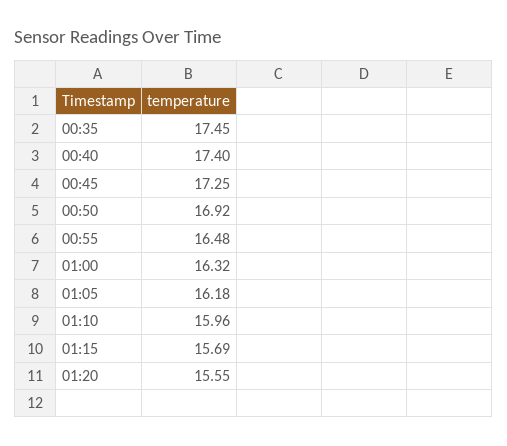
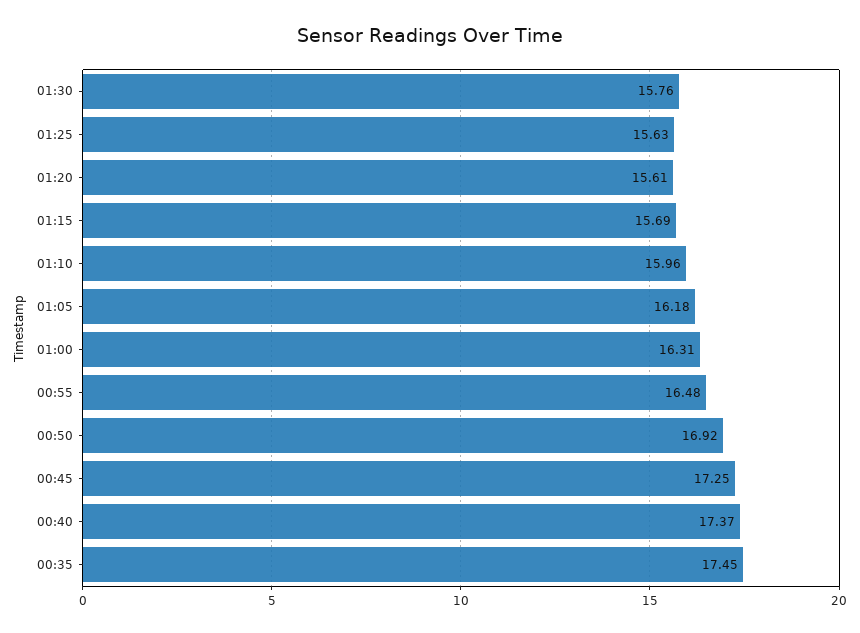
00:40: 17.4 -> 17.37
01:00: 16.32 -> 16.31
01:20: 15.55 -> 15.61
01:30: none -> 15.76
01:25: none -> 15.63

